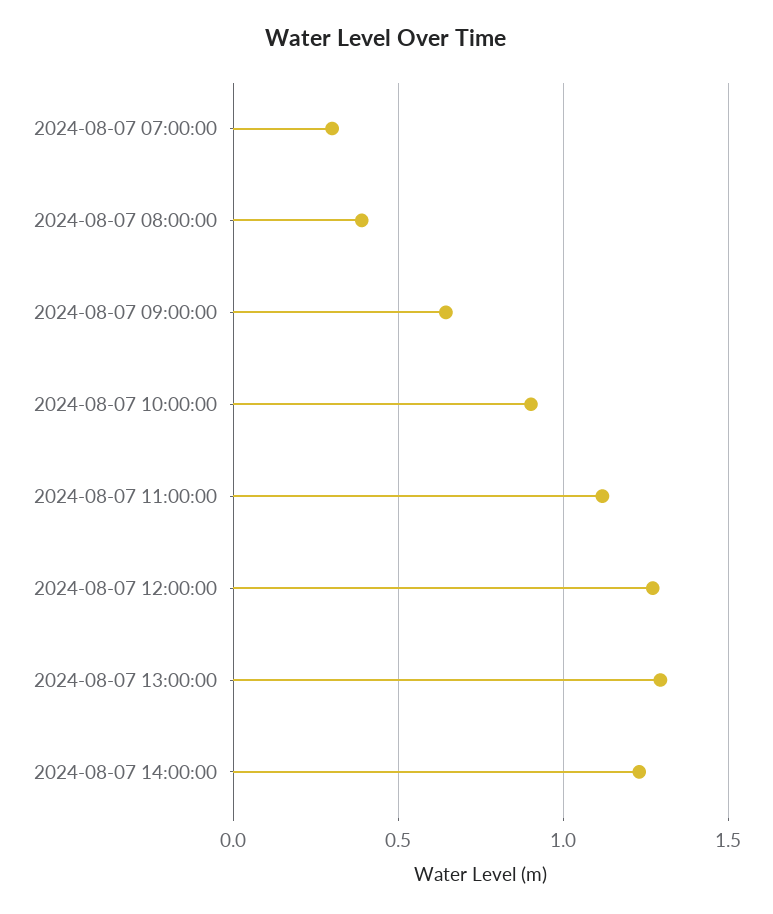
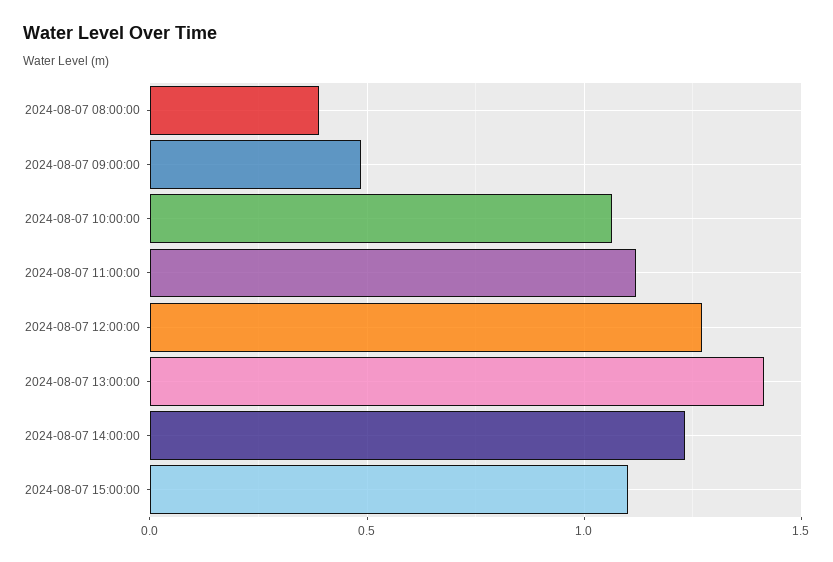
2024-08-07 07:00:00: 0.3 -> none
2024-08-07 09:00:00: 0.65 -> 0.5
2024-08-07 10:00:00: 0.9 -> 1.05
2024-08-07 13:00:00: 1.3 -> 1.4
2024-08-07 15:00:00: none -> 1.1

